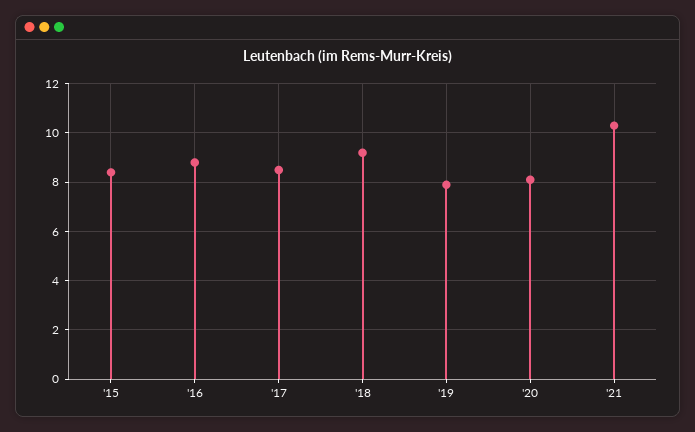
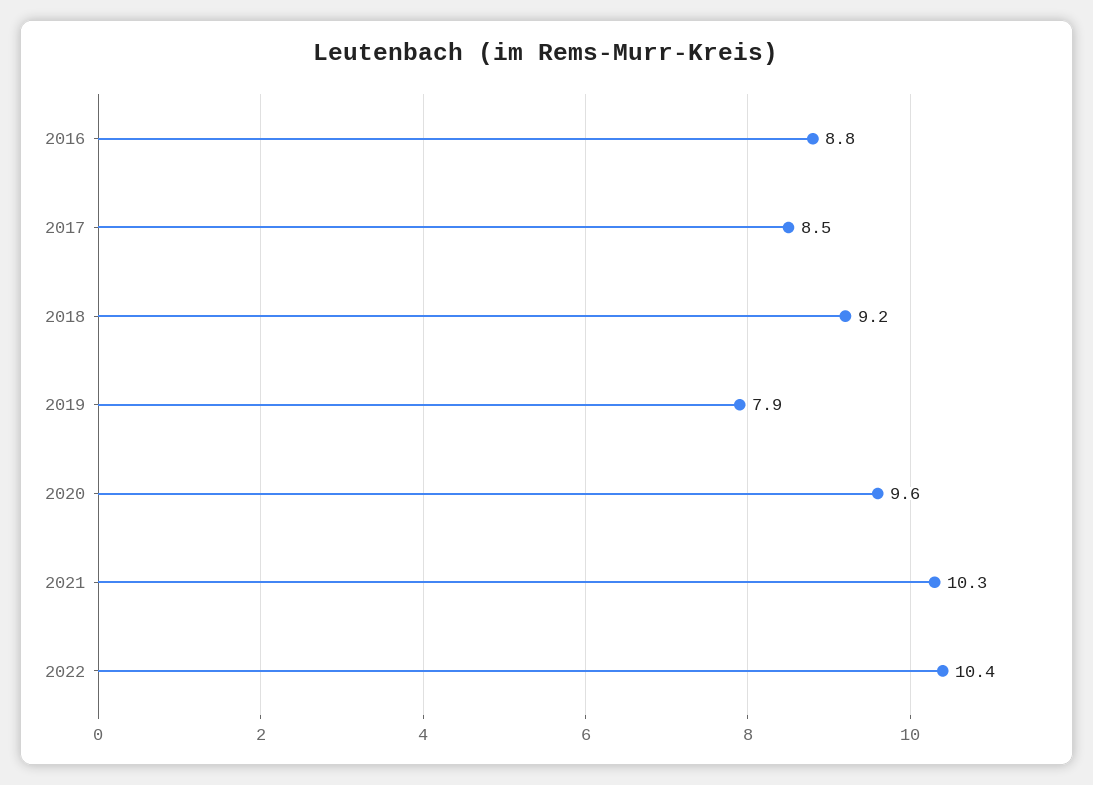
'15: 8.5 -> none
'20: 8 -> 9.6
2022: none -> 10.4

